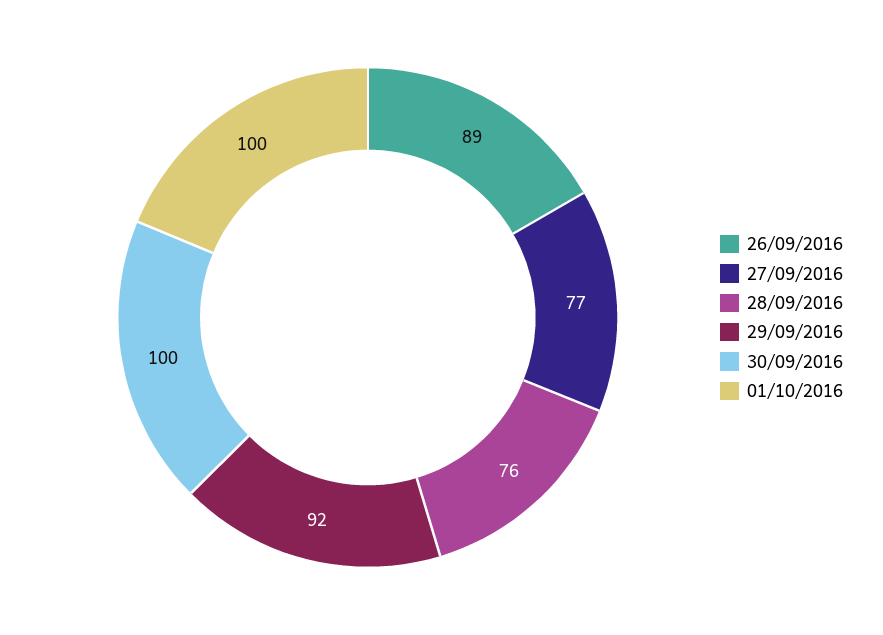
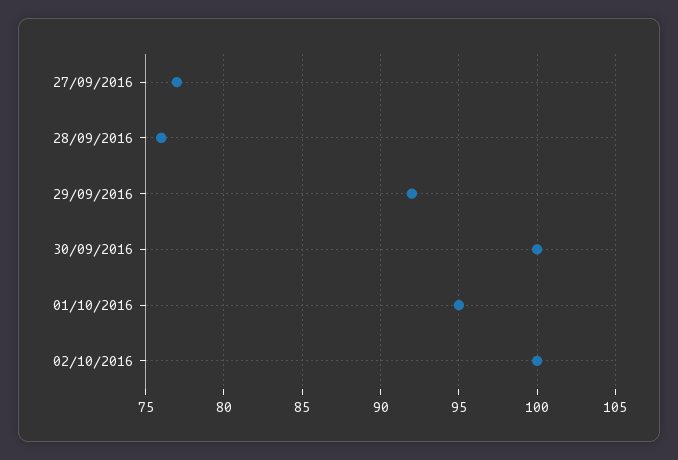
26/09/2016: 89 -> none
01/10/2016: 100 -> 95
02/10/2016: none -> 100

